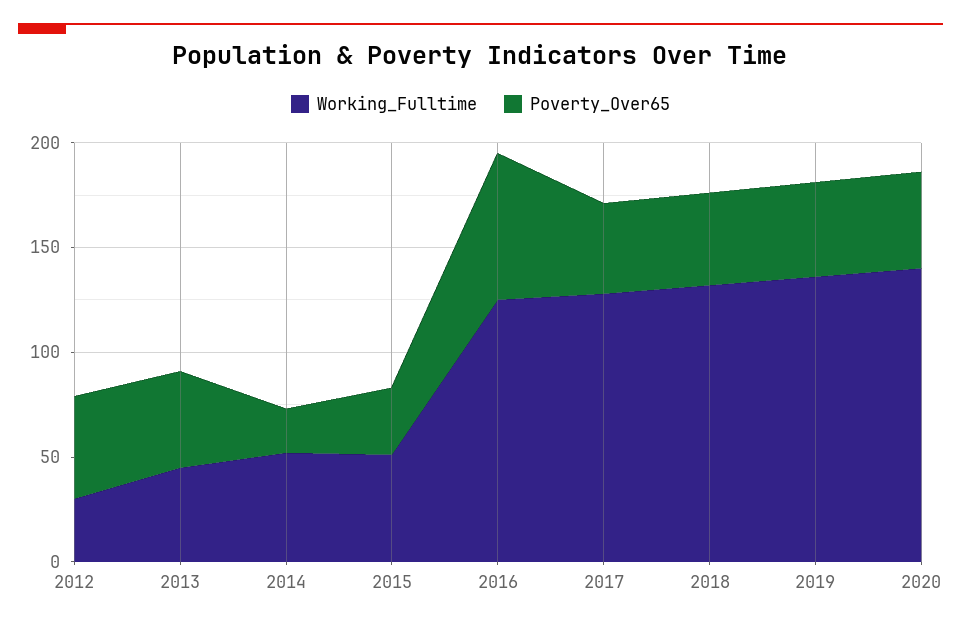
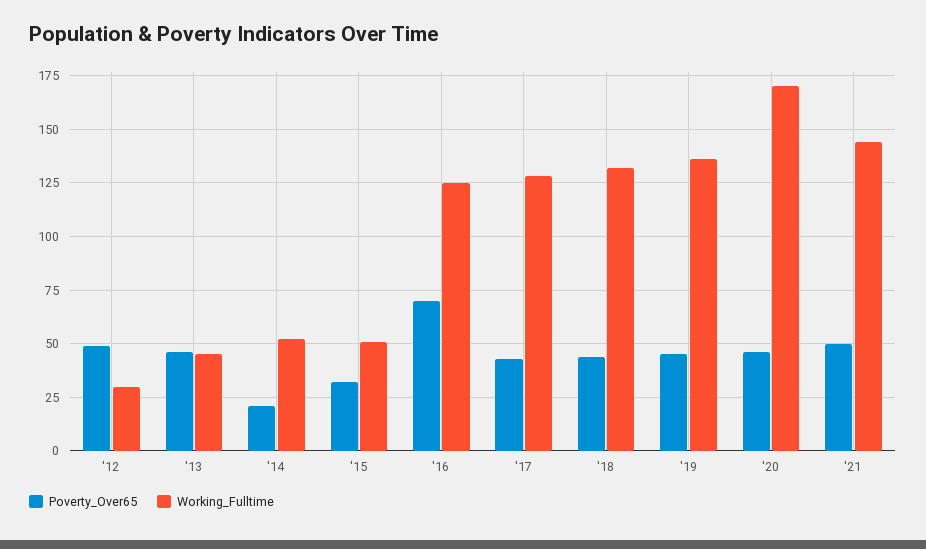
Working_Fulltime, 2020: 140 -> 170
Poverty_Over65, '21: none -> 50
Working_Fulltime, '21: none -> 145

